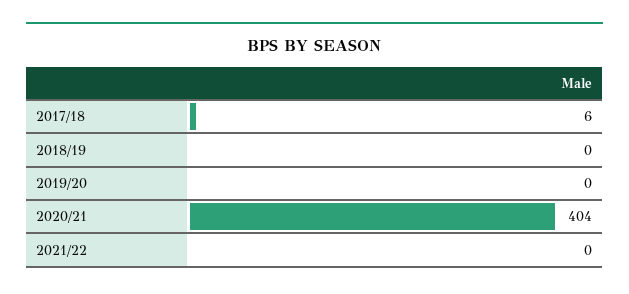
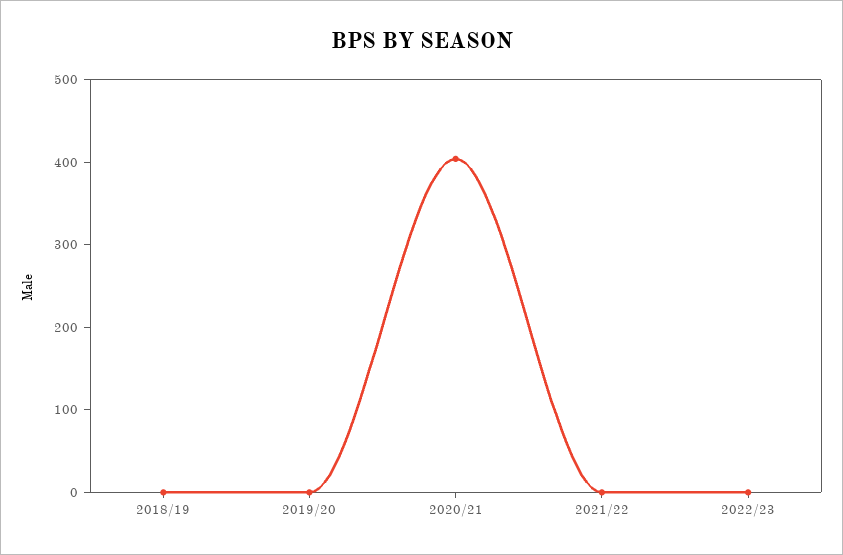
2017/18: 6 -> none
2022/23: none -> 0

